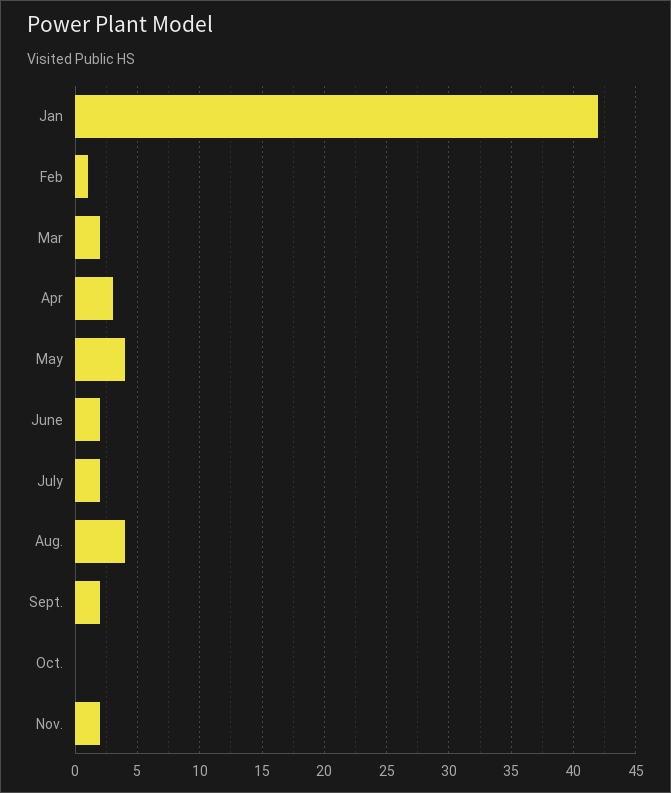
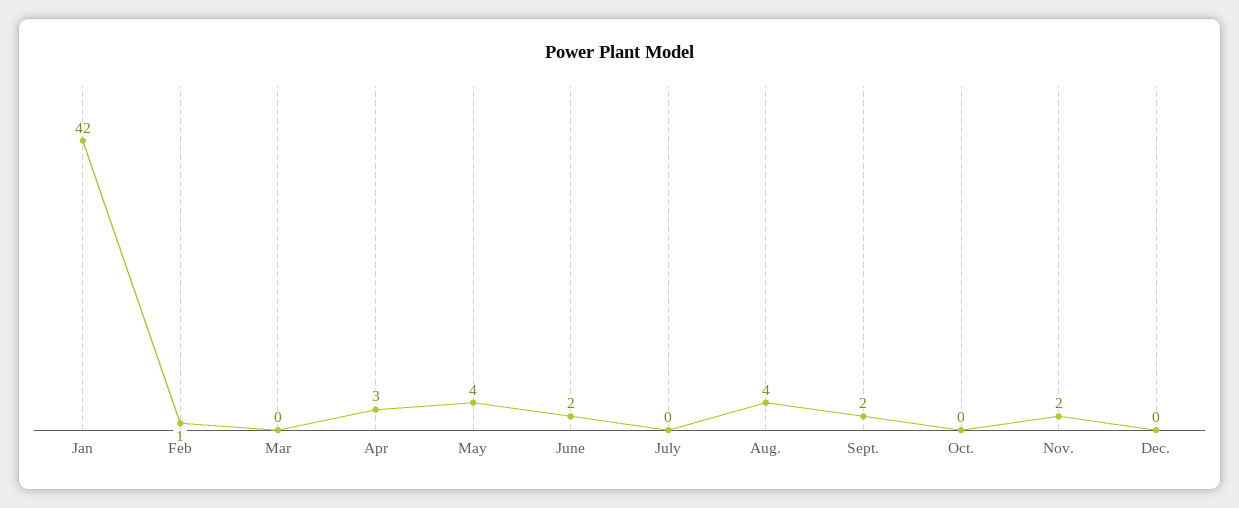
Mar: 2 -> 0
July: 2 -> 0
Dec.: none -> 0

